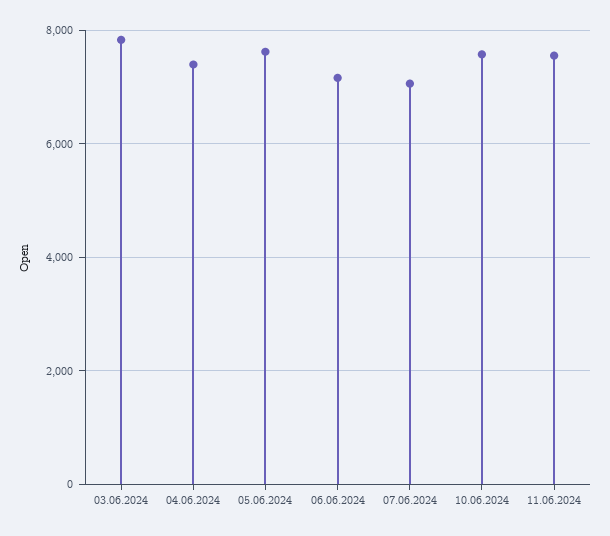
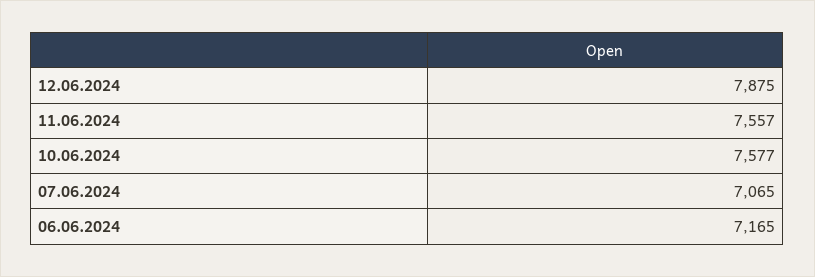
03.06.2024: 7800 -> none
04.06.2024: 7400 -> none
05.06.2024: 7600 -> none
12.06.2024: none -> 7875

